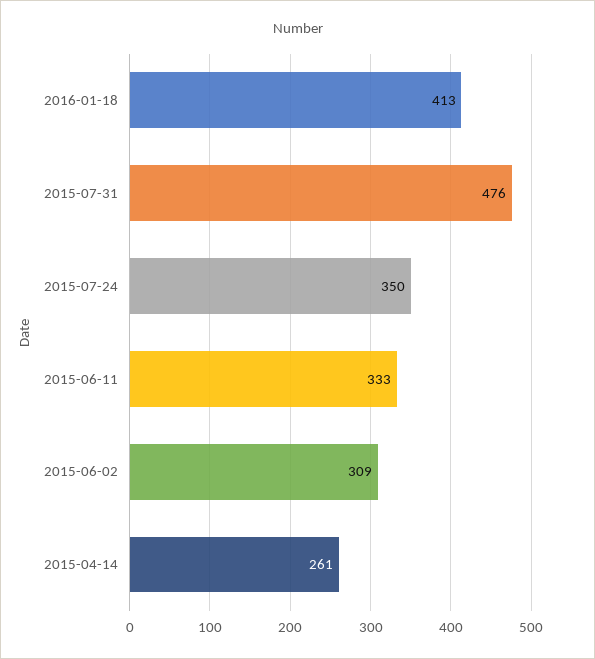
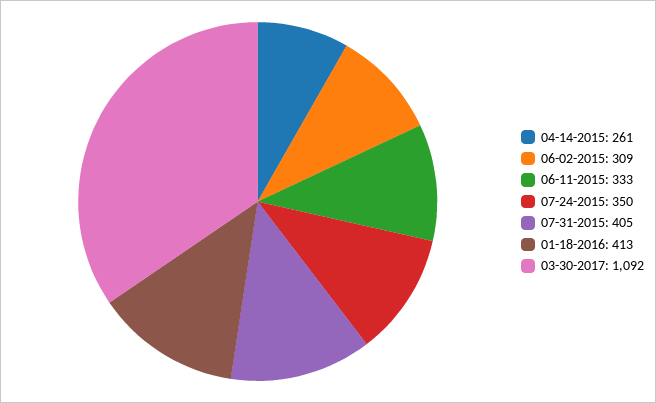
2015-07-31: 476 -> 405
03-30-2017: none -> 1092

